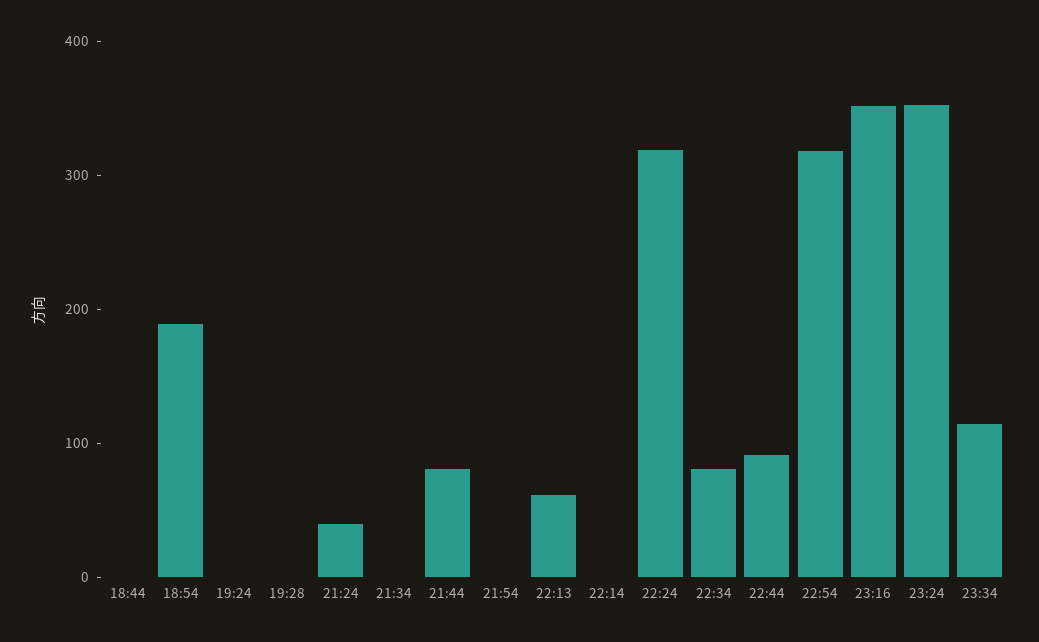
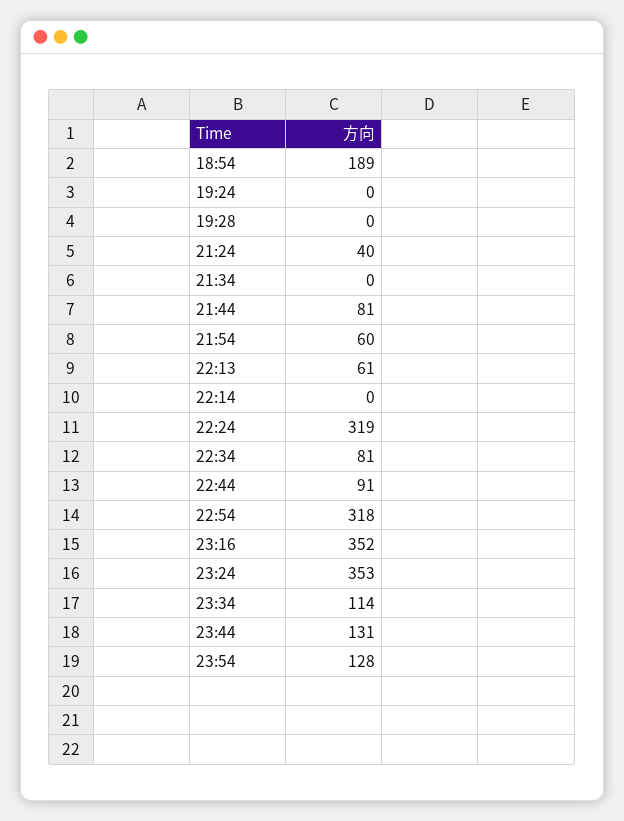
18:44: 0 -> none
21:54: 0 -> 60
23:44: none -> 131
23:54: none -> 128

